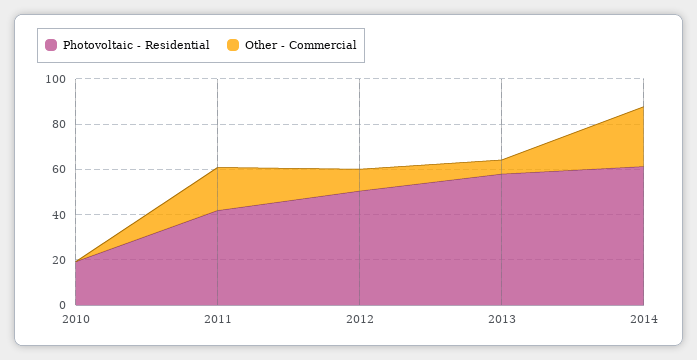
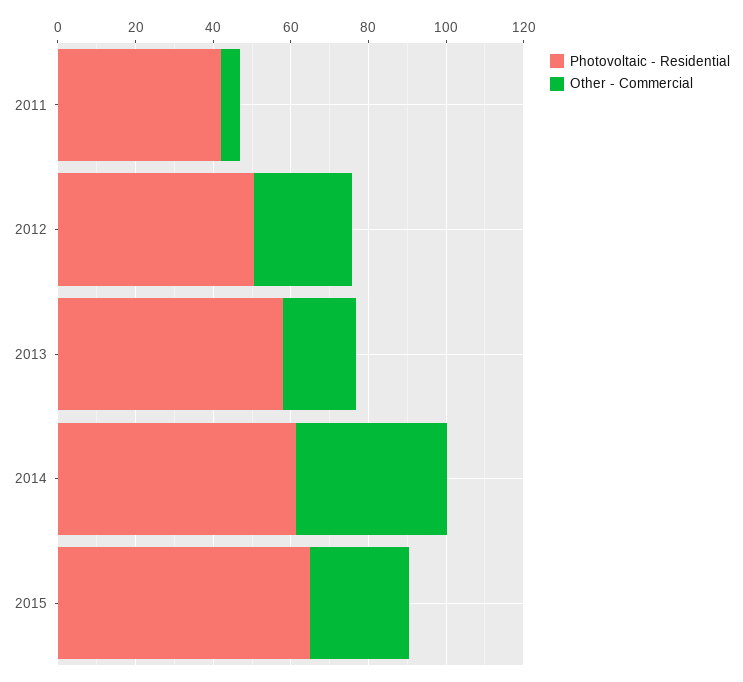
Photovoltaic - Residential, 2010: 20 -> none
Other - Commercial, 2010: 0 -> none
Other - Commercial, 2011: 20 -> 5
Other - Commercial, 2012: 10 -> 25
Other - Commercial, 2013: 5 -> 20
Other - Commercial, 2014: 25 -> 40
Photovoltaic - Residential, 2015: none -> 65
Other - Commercial, 2015: none -> 25

